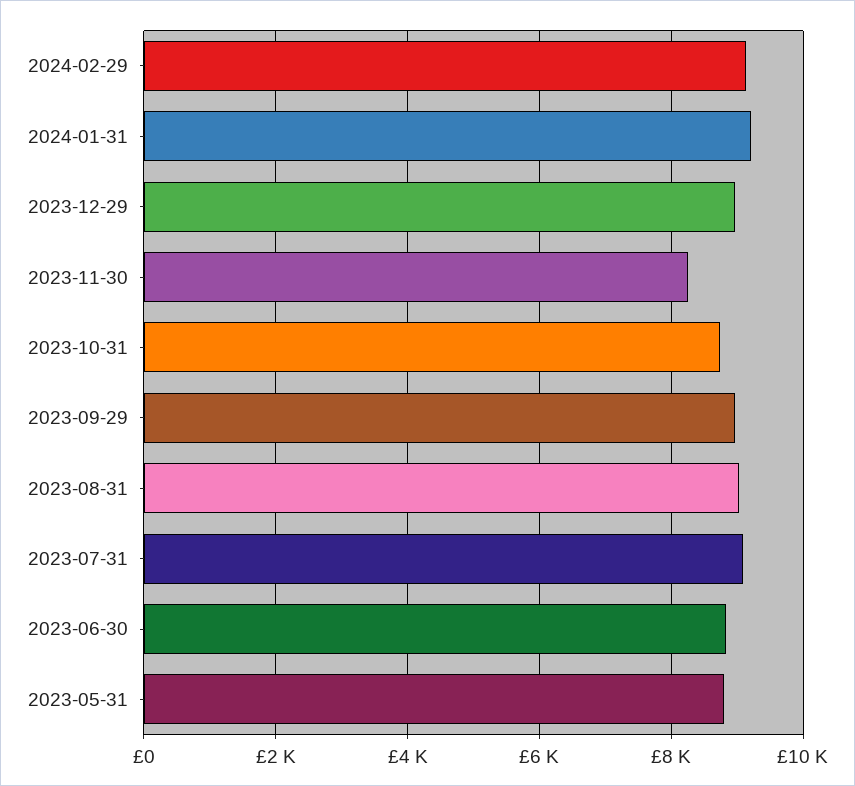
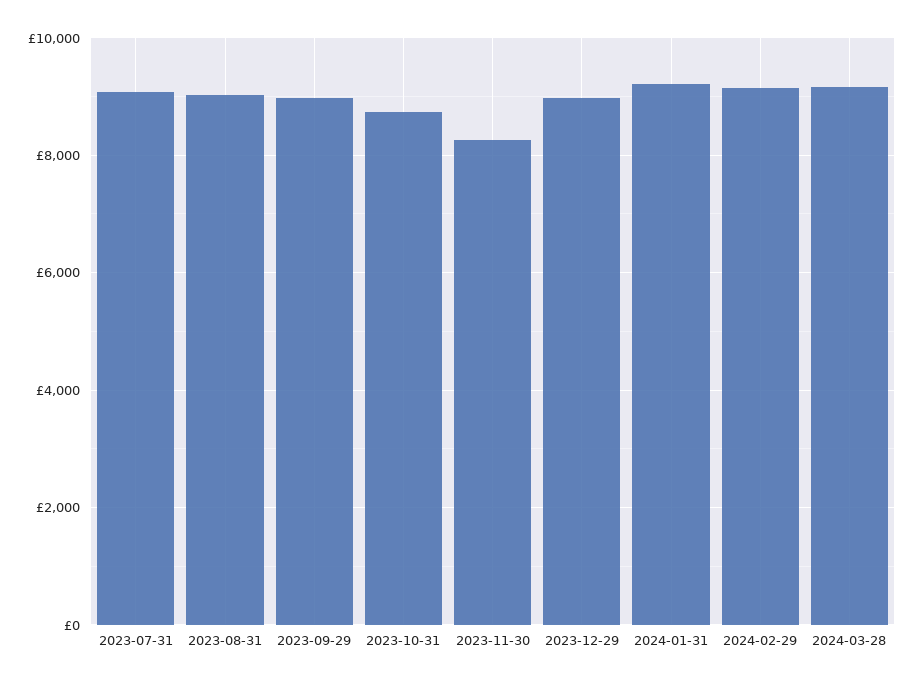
2023-06-30: 8800 -> none
2023-05-31: 8800 -> none
2024-03-28: none -> 9200

